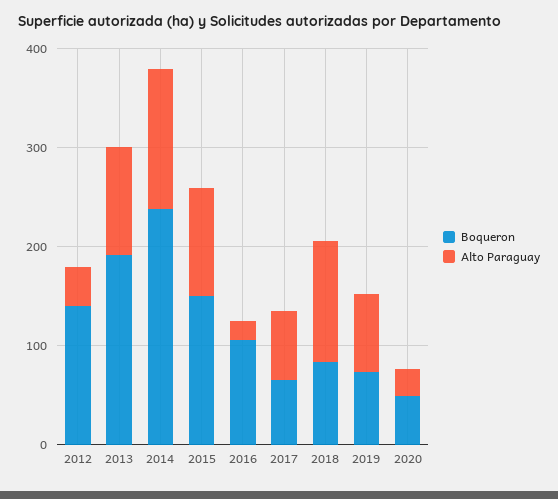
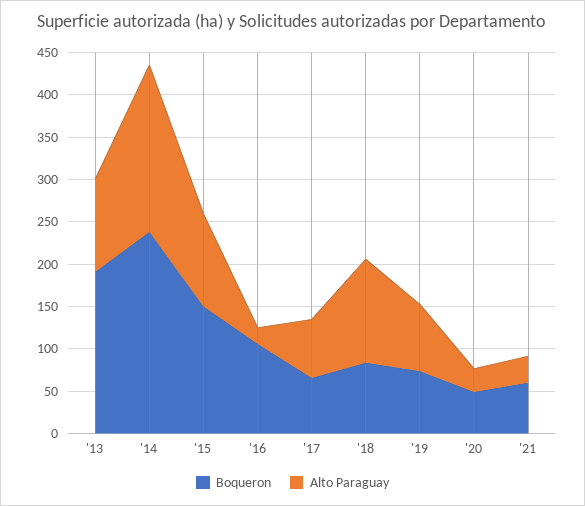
Boqueron, 2012: 140 -> none
Alto Paraguay, 2012: 40 -> none
Alto Paraguay, 2014: 140 -> 200
Boqueron, '21: none -> 60
Alto Paraguay, '21: none -> 30

